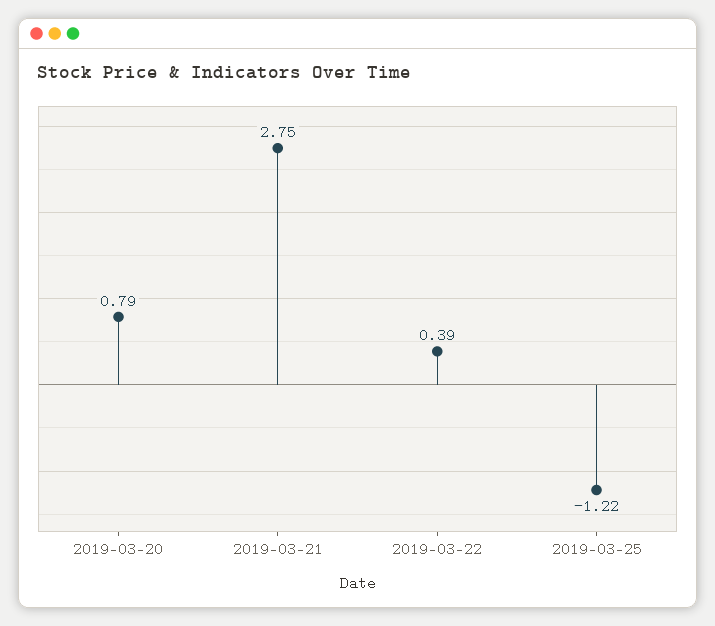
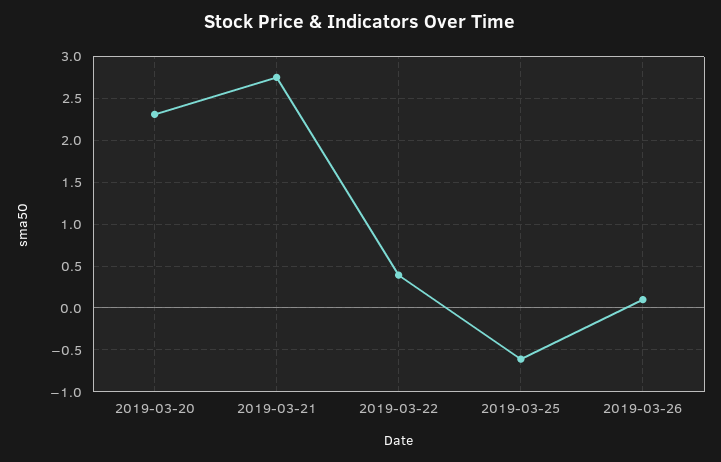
2019-03-20: 0.79 -> 2.3
2019-03-25: -1.22 -> -0.6
2019-03-26: none -> 0.1

